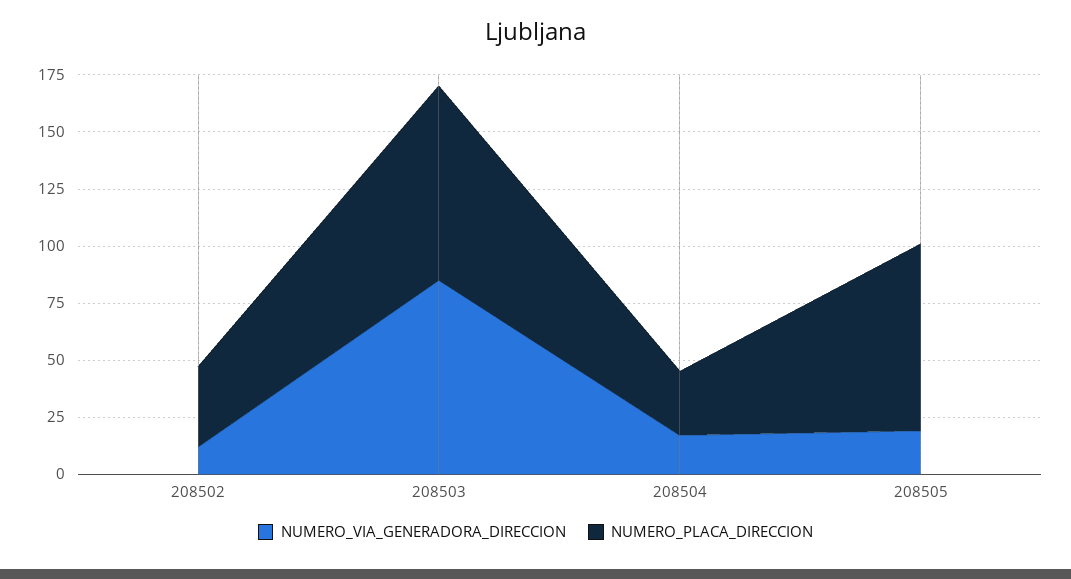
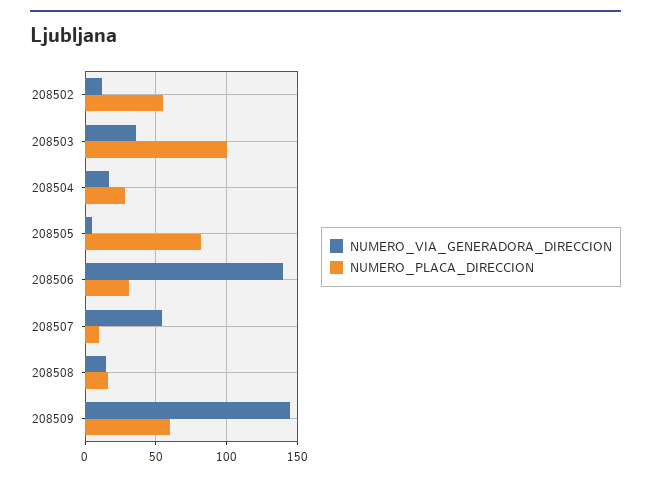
NUMERO_PLACA_DIRECCION, 208502: 35 -> 55
NUMERO_VIA_GENERADORA_DIRECCION, 208503: 85 -> 35
NUMERO_PLACA_DIRECCION, 208503: 85 -> 100
NUMERO_VIA_GENERADORA_DIRECCION, 208505: 20 -> 5
NUMERO_VIA_GENERADORA_DIRECCION, 208506: none -> 140
NUMERO_PLACA_DIRECCION, 208506: none -> 30
NUMERO_VIA_GENERADORA_DIRECCION, 208507: none -> 55
NUMERO_PLACA_DIRECCION, 208507: none -> 10
NUMERO_VIA_GENERADORA_DIRECCION, 208508: none -> 15
NUMERO_PLACA_DIRECCION, 208508: none -> 15
NUMERO_VIA_GENERADORA_DIRECCION, 208509: none -> 145
NUMERO_PLACA_DIRECCION, 208509: none -> 60

